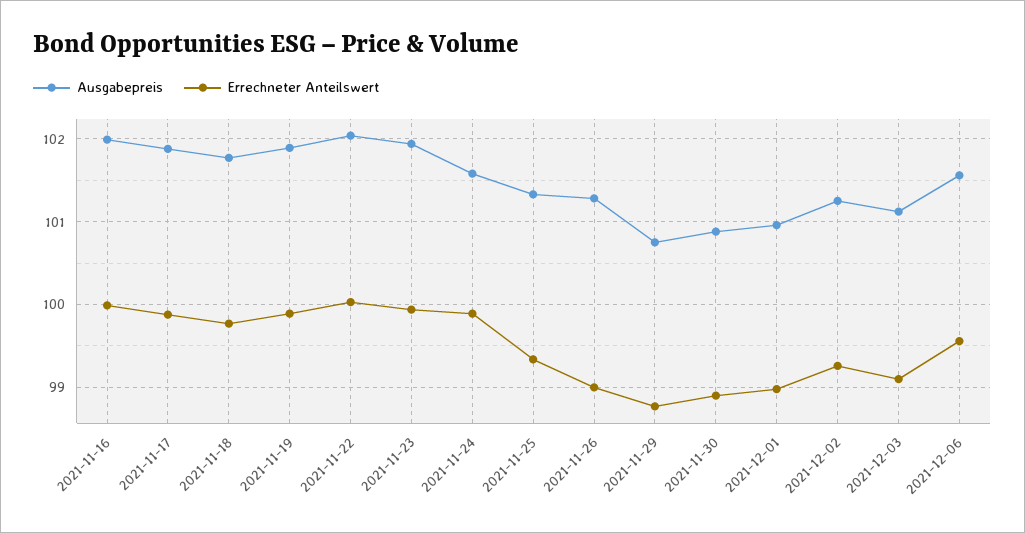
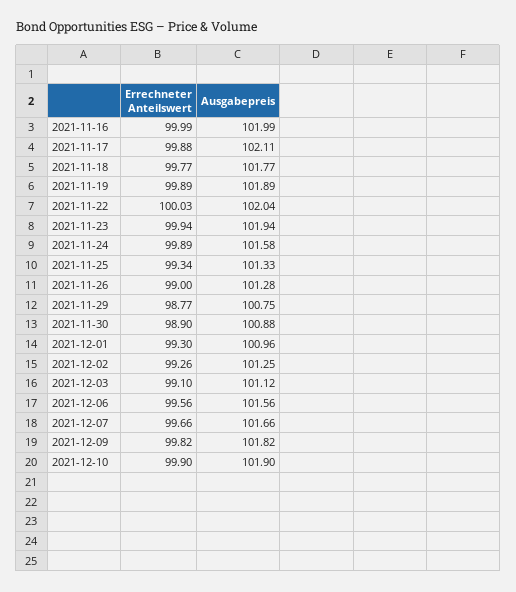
Ausgabepreis, 2021-11-17: 101.9 -> 102.11
Errechneter Anteilswert, 2021-12-01: 99 -> 99.3
Errechneter Anteilswert, 2021-12-07: none -> 99.66
Ausgabepreis, 2021-12-07: none -> 101.66
Errechneter Anteilswert, 2021-12-09: none -> 99.82
Ausgabepreis, 2021-12-09: none -> 101.82
Errechneter Anteilswert, 2021-12-10: none -> 99.9
Ausgabepreis, 2021-12-10: none -> 101.9

